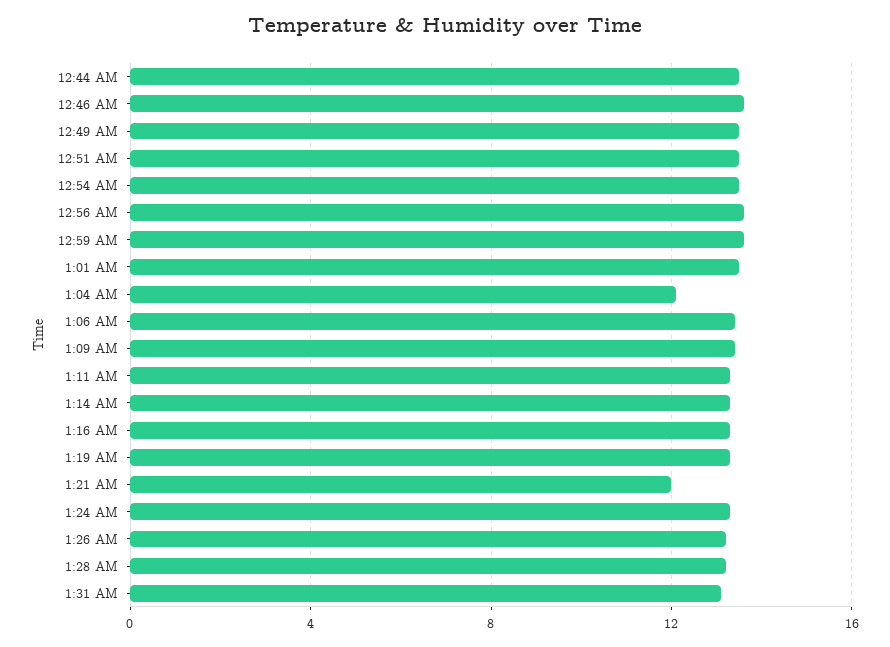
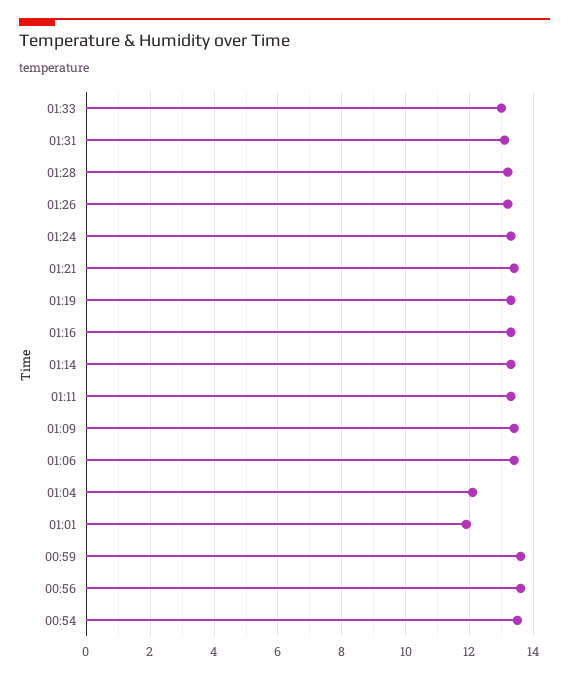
12:44 AM: 13.5 -> none
12:46 AM: 13.5 -> none
12:49 AM: 13.5 -> none
12:51 AM: 13.5 -> none
1:01 AM: 13.5 -> 12
1:21 AM: 12 -> 13.5
01:33: none -> 13

